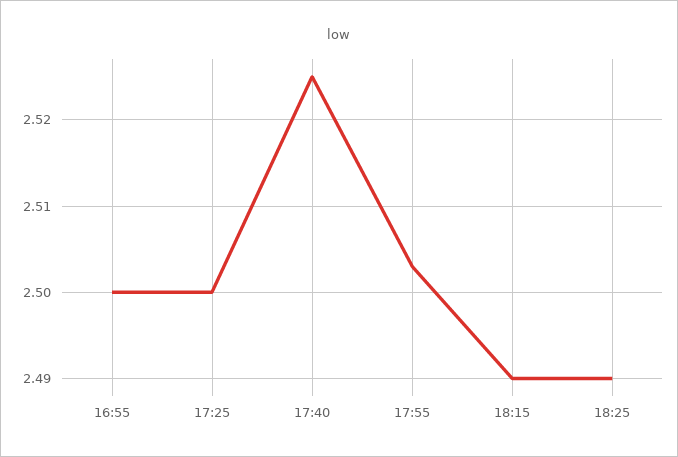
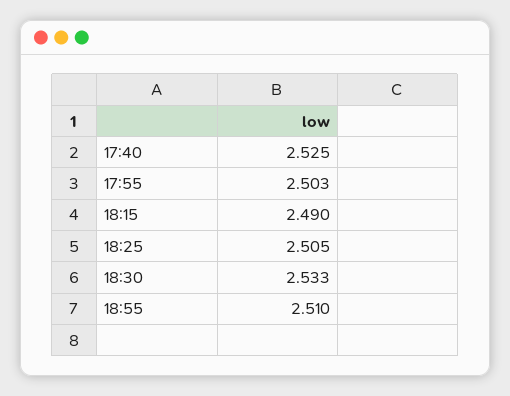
16:55: 2.5 -> none
17:25: 2.5 -> none
18:25: 2.49 -> 2.505
18:30: none -> 2.533
18:55: none -> 2.51

